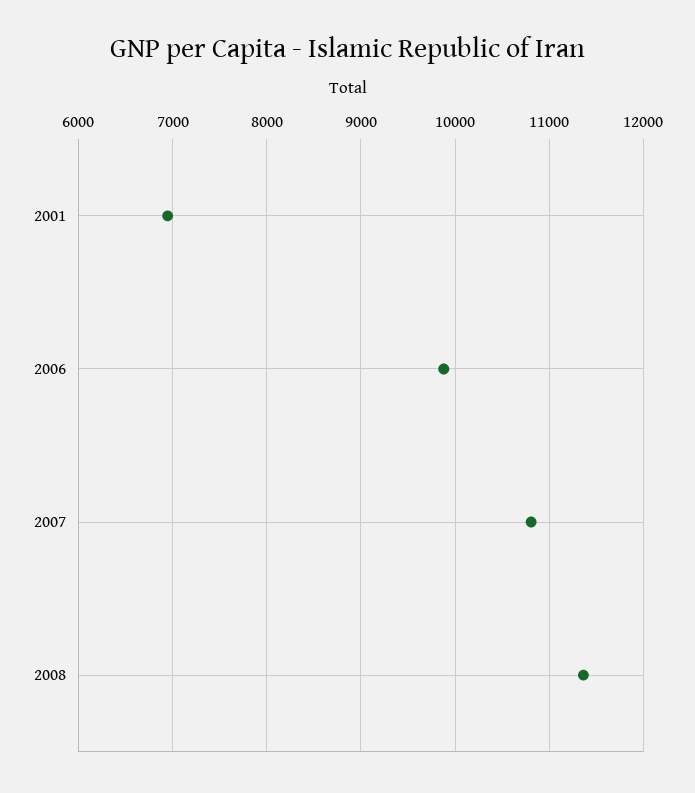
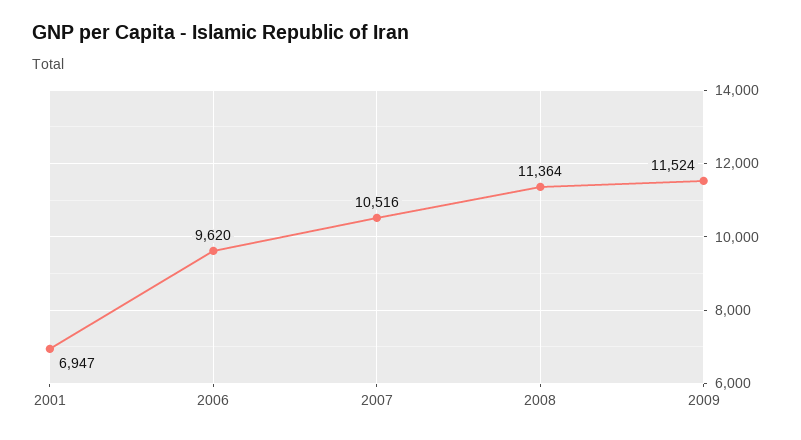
2006: 9900 -> 9620
2007: 10800 -> 10516
2009: none -> 11524

